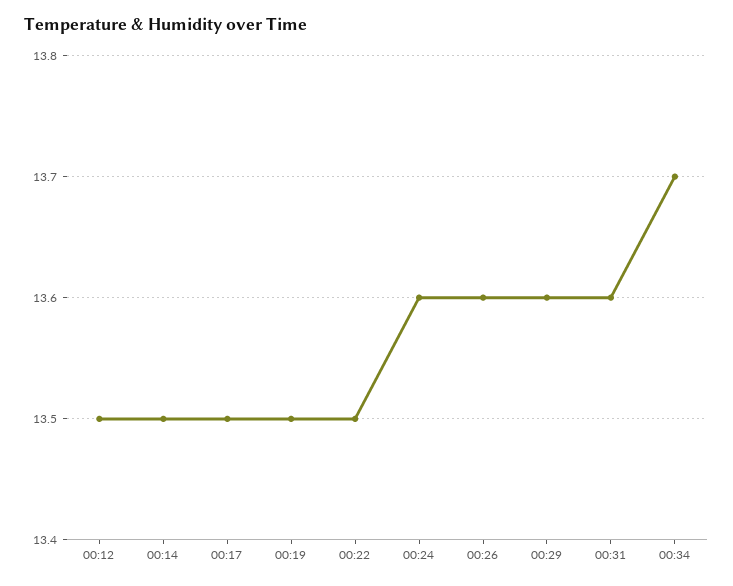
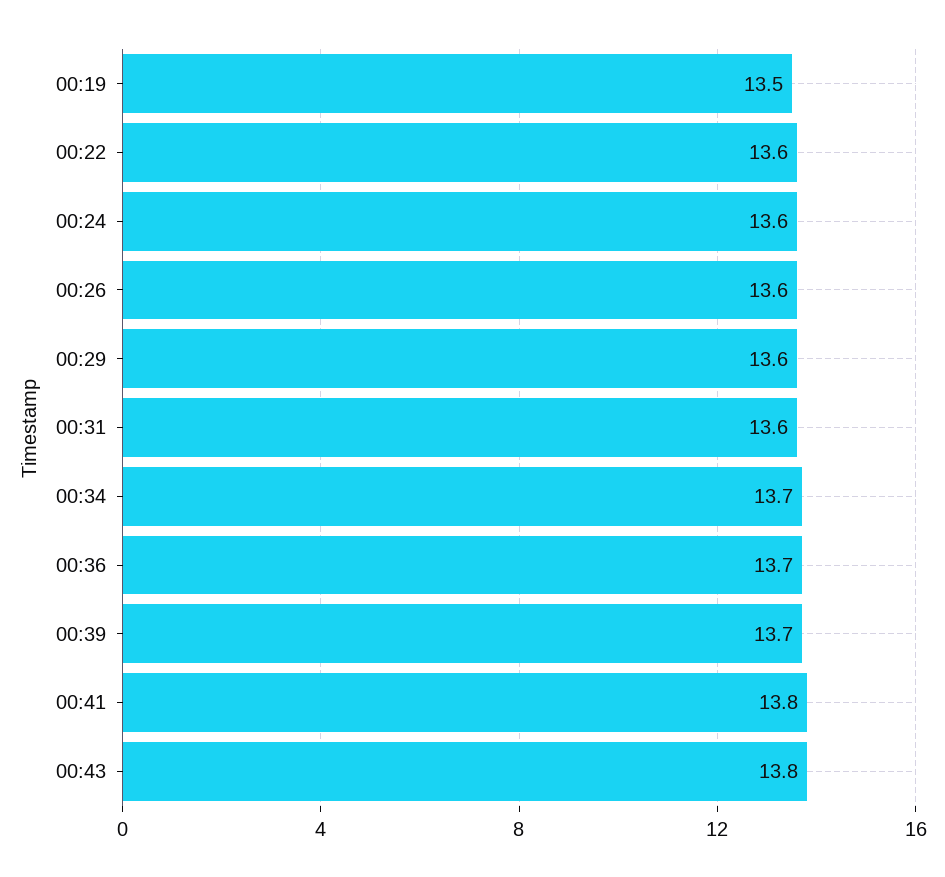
00:12: 13.5 -> none
00:14: 13.5 -> none
00:17: 13.5 -> none
00:22: 13.5 -> 13.6
00:36: none -> 13.7
00:39: none -> 13.7
00:41: none -> 13.8
00:43: none -> 13.8

